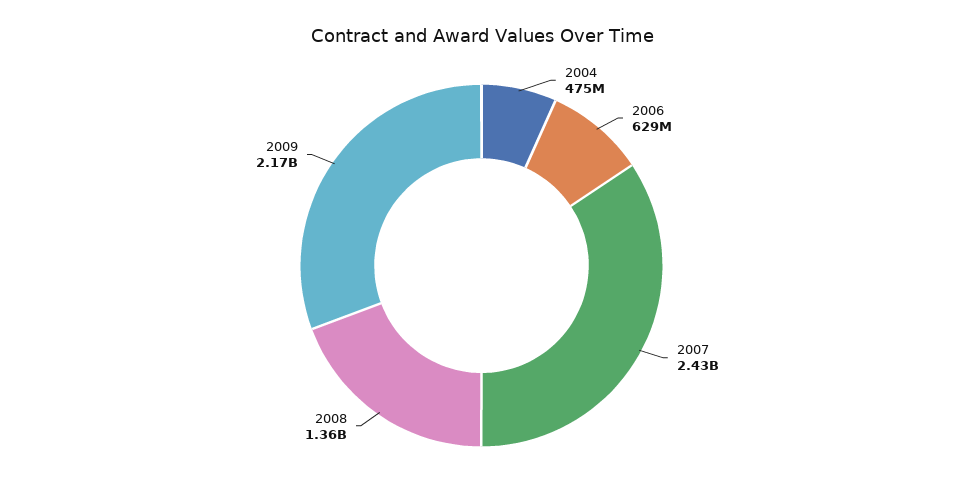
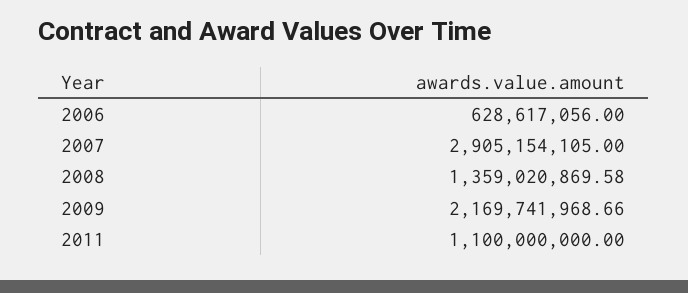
2004: 475000000 -> none
2007: 2430000000 -> 2905154105
2011: none -> 1100000000

